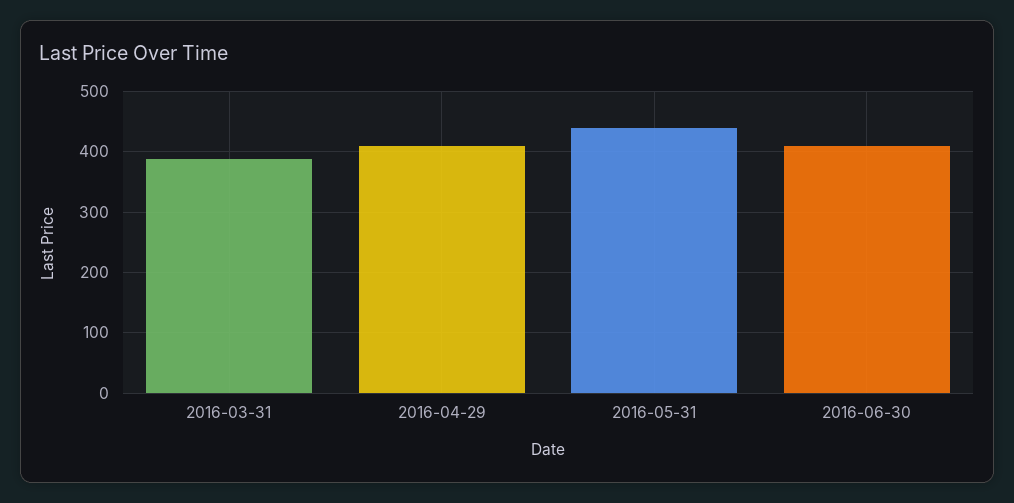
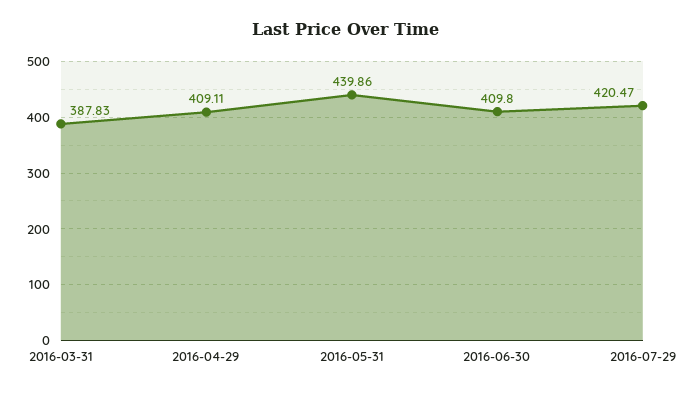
2016-07-29: none -> 420.47

